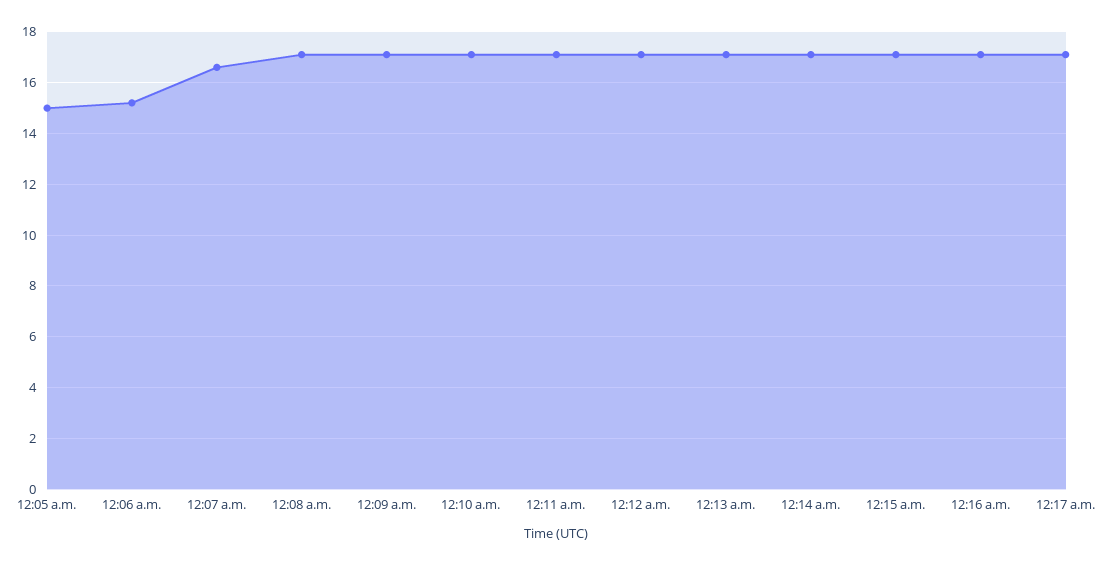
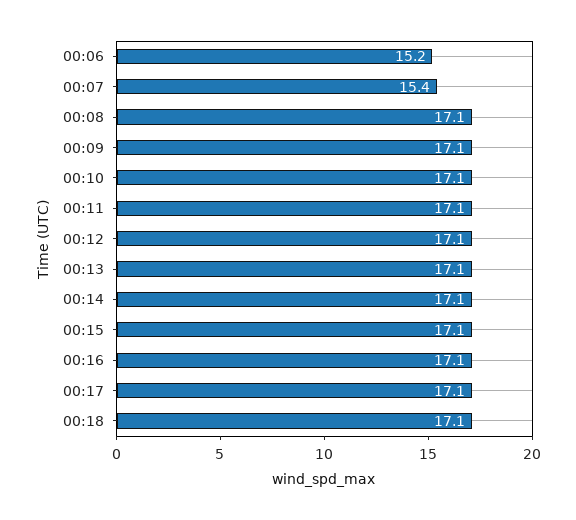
12:05 a.m.: 15 -> none
12:07 a.m.: 16.5 -> 15.4
00:18: none -> 17.1

